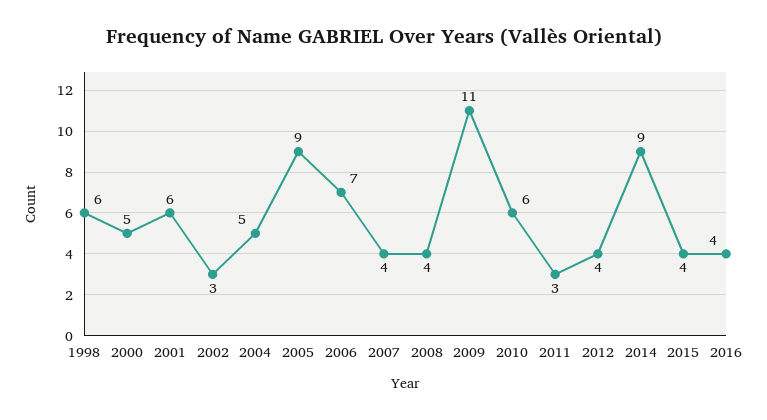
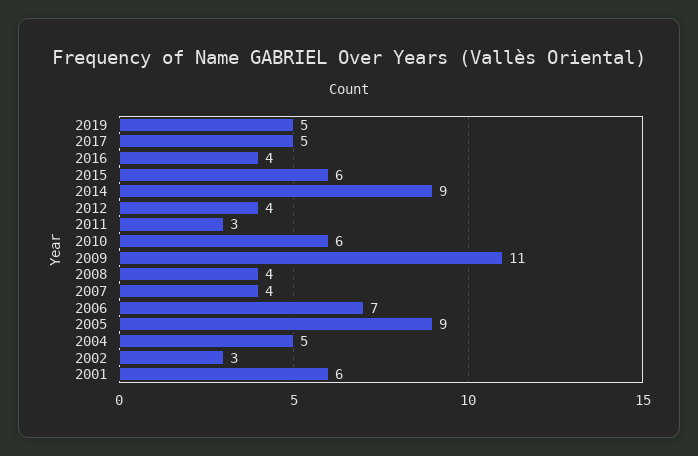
1998: 6 -> none
2000: 5 -> none
2015: 4 -> 6
2019: none -> 5
2017: none -> 5

